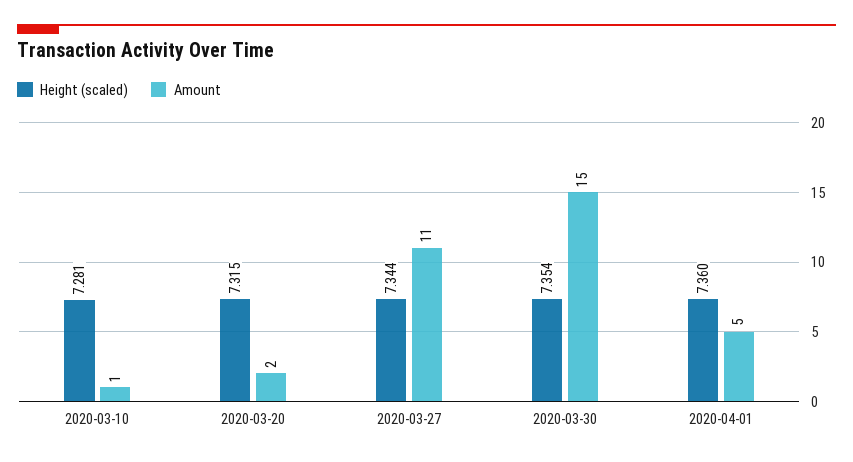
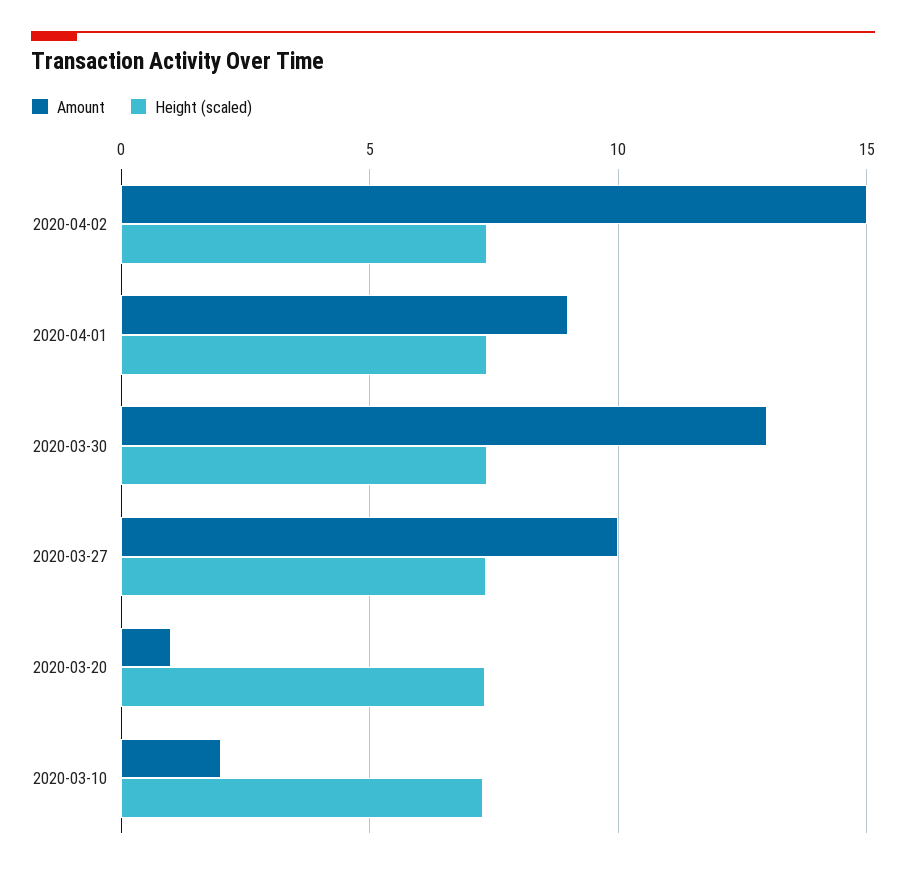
Amount, 2020-03-10: 1 -> 2
Amount, 2020-03-20: 2 -> 1
Amount, 2020-03-27: 11 -> 10
Amount, 2020-03-30: 15 -> 13
Amount, 2020-04-01: 5 -> 9
Amount, 2020-04-02: none -> 15
Height (scaled), 2020-04-02: none -> 7.5

